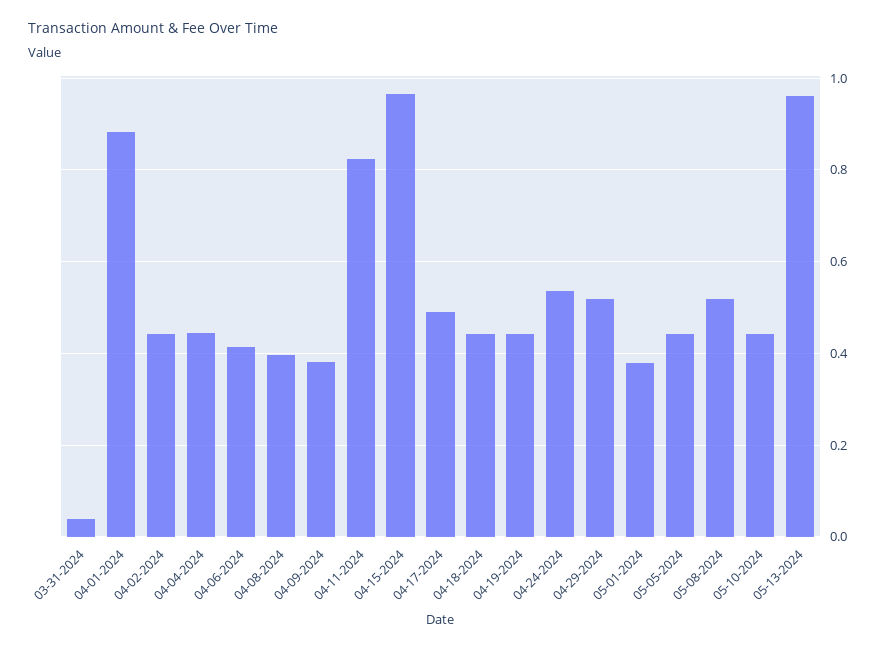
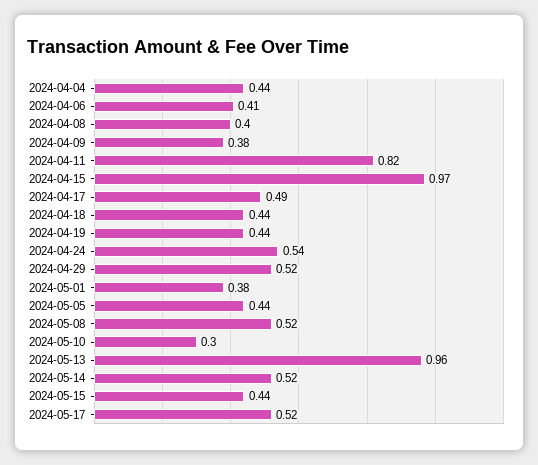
03-31-2024: 0.04 -> none
04-01-2024: 0.88 -> none
04-02-2024: 0.44 -> none
05-10-2024: 0.44 -> 0.3
2024-05-14: none -> 0.52
2024-05-15: none -> 0.44
2024-05-17: none -> 0.52

